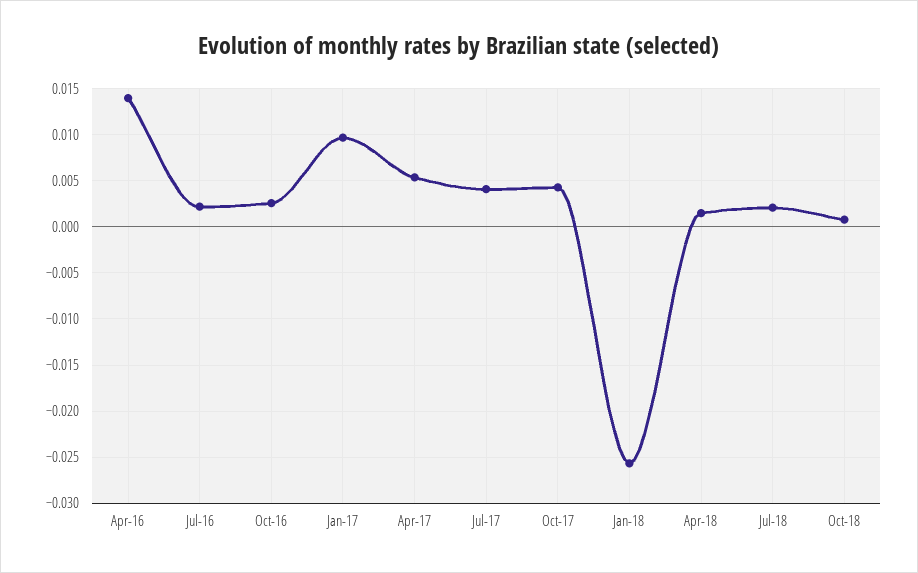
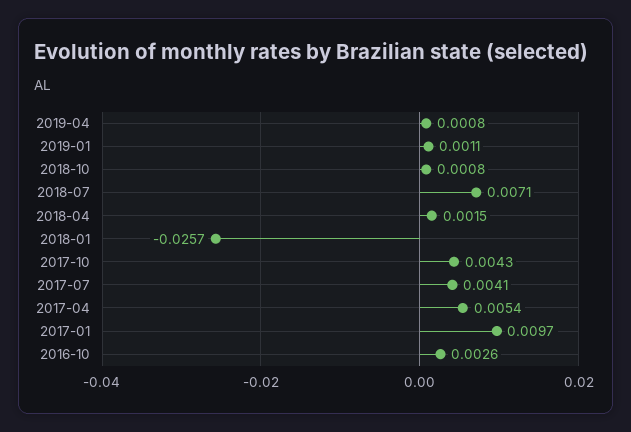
Apr-16: 0.014 -> none
Jul-16: 0.002 -> none
Jul-18: 0.002 -> 0.0071
2019-04: none -> 0.0008
2019-01: none -> 0.0011

